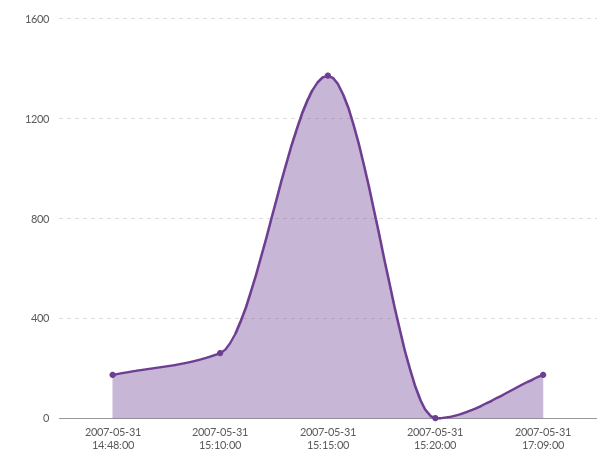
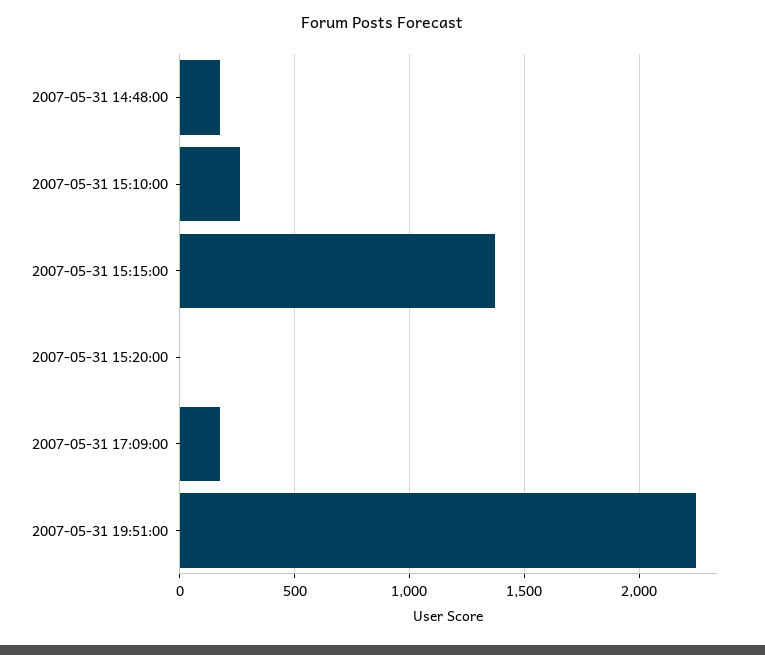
2007-05-31 19:51:00: none -> 2250

